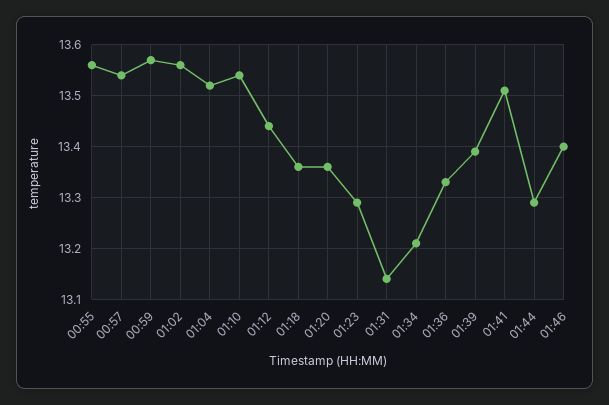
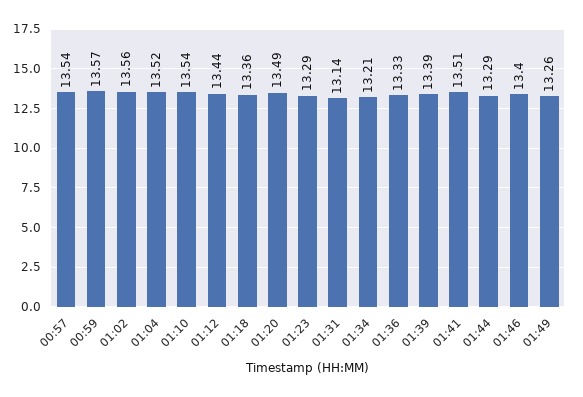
00:55: 13.55 -> none
01:20: 13.35 -> 13.49
01:49: none -> 13.26

